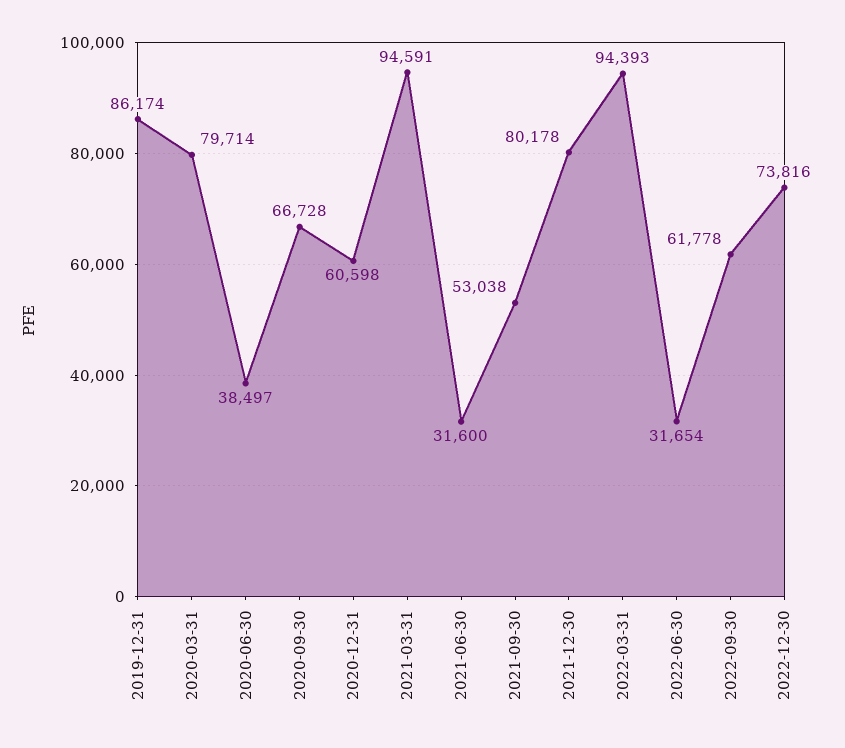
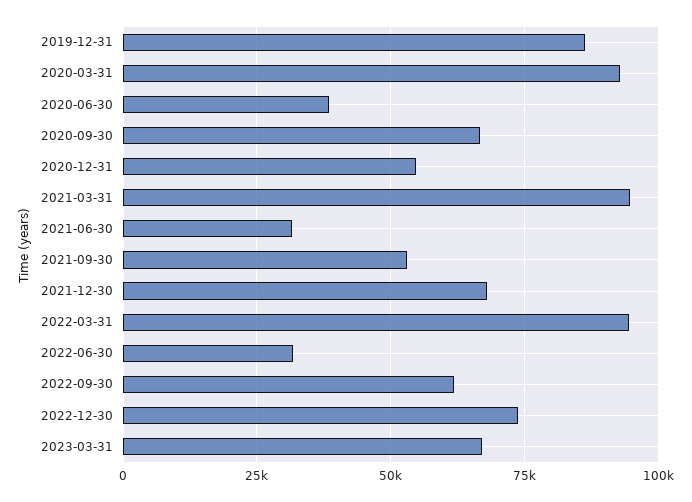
2020-03-31: 79714 -> 92500
2020-12-31: 60598 -> 55000
2021-12-30: 80178 -> 67500
2023-03-31: none -> 67500

